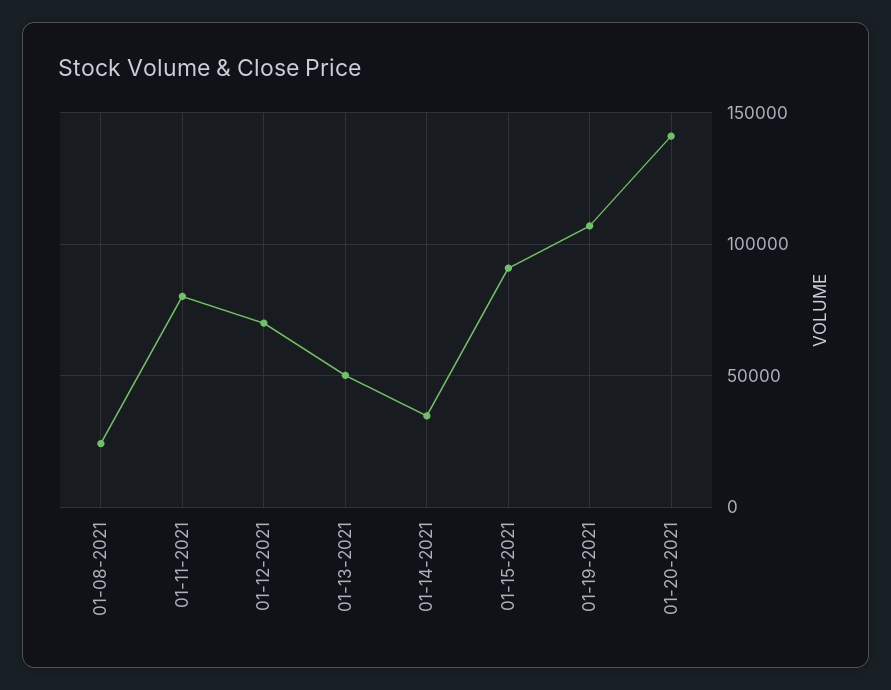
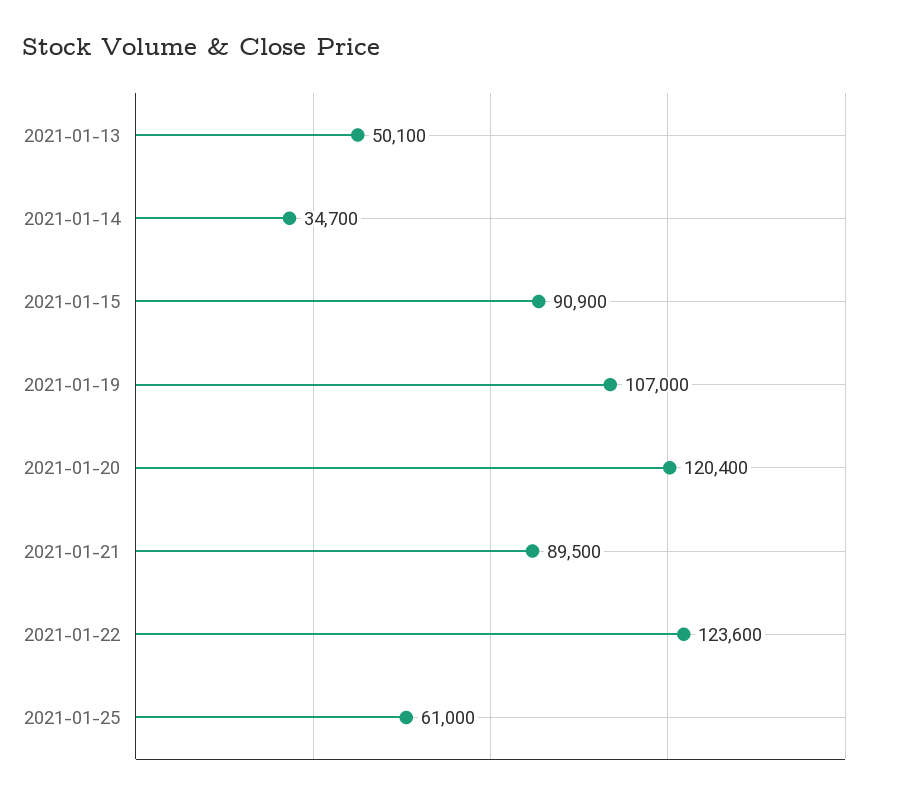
01-08-2021: 25000 -> none
01-11-2021: 80000 -> none
01-12-2021: 70000 -> none
01-20-2021: 140000 -> 120400
2021-01-21: none -> 89500
2021-01-22: none -> 123600
2021-01-25: none -> 61000

